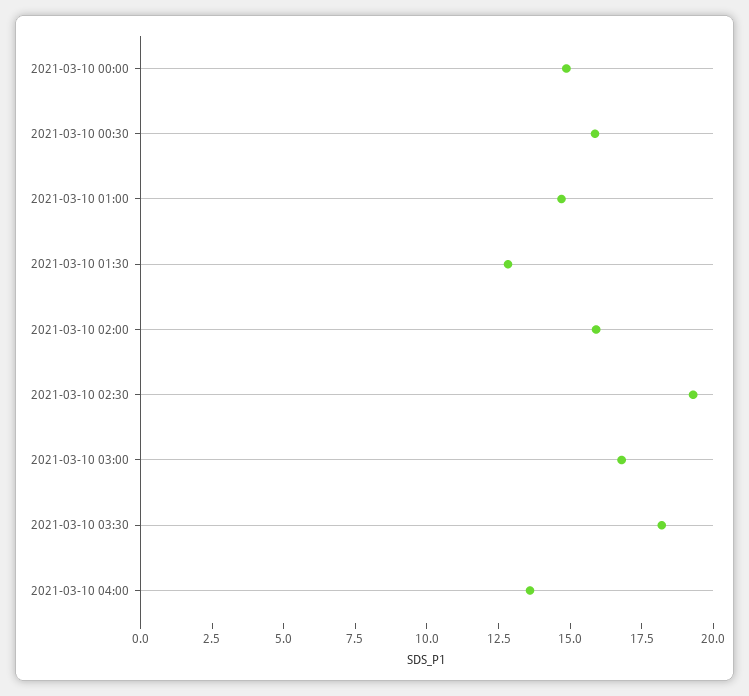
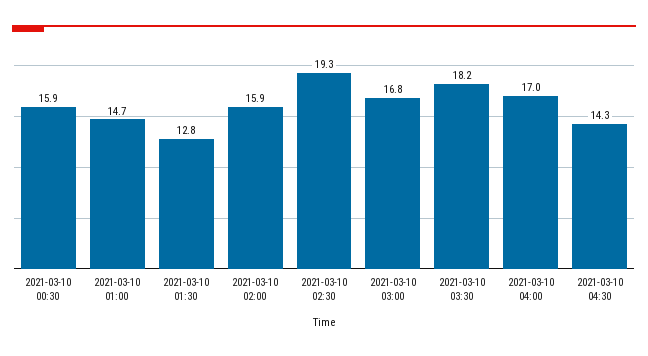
2021-03-10 00:00: 15 -> none
2021-03-10 04:00: 13.5 -> 17
2021-03-10 04:30: none -> 14.3

